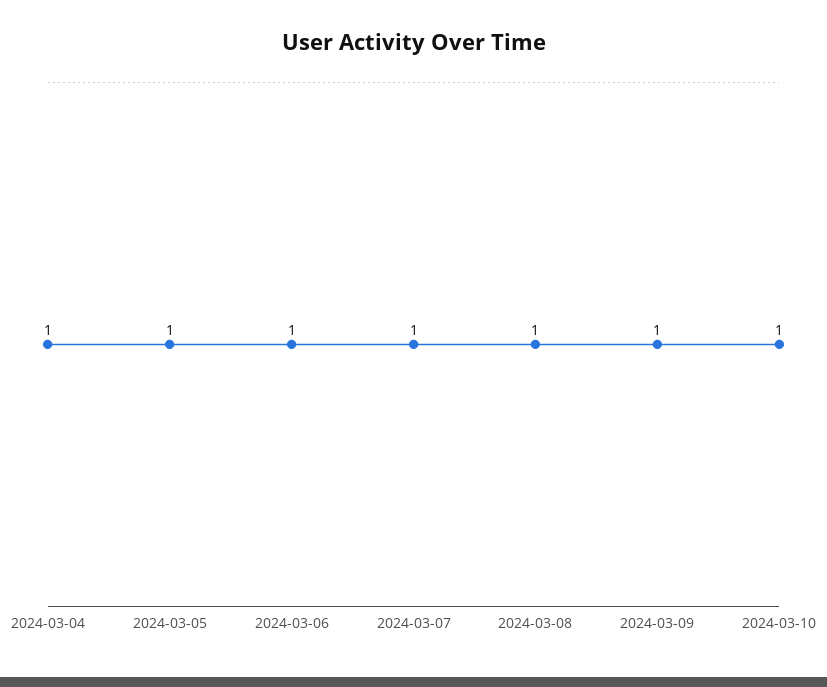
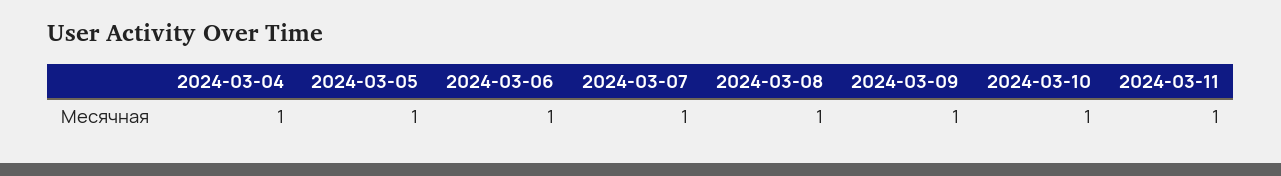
2024-03-11: none -> 1

